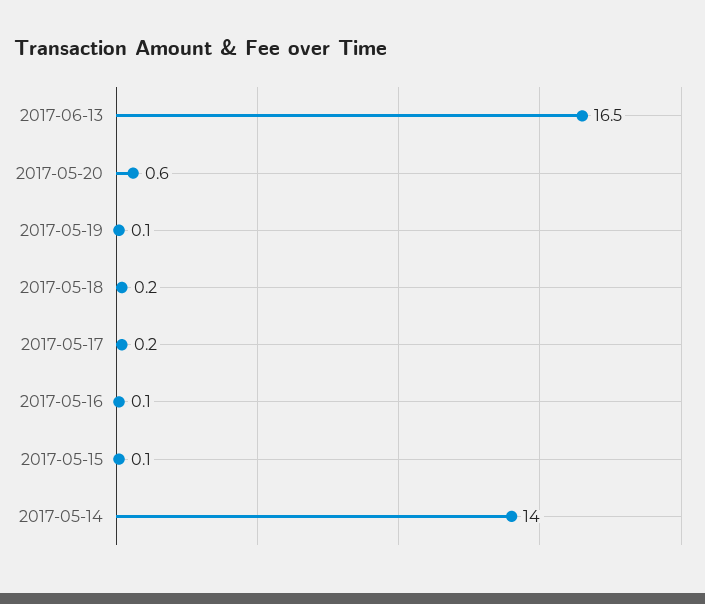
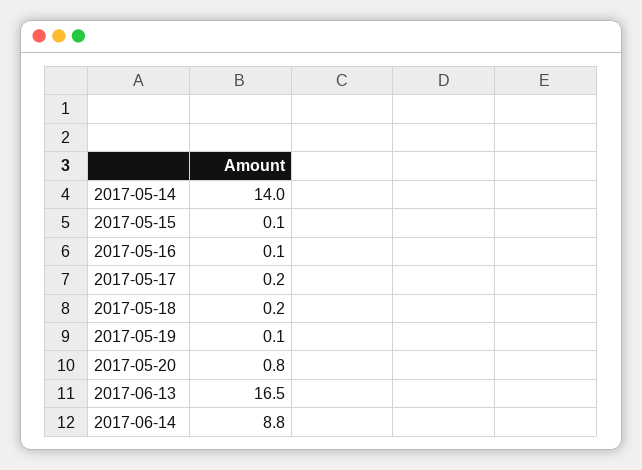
2017-05-20: 0.6 -> 0.8
2017-06-14: none -> 8.8

